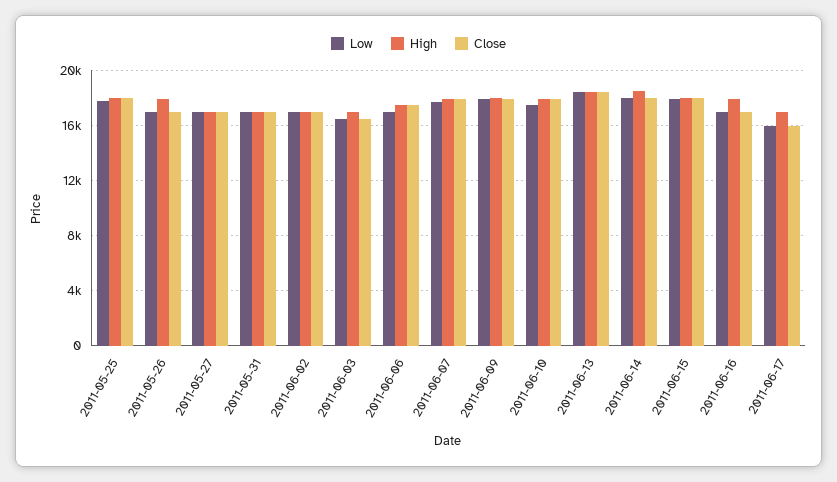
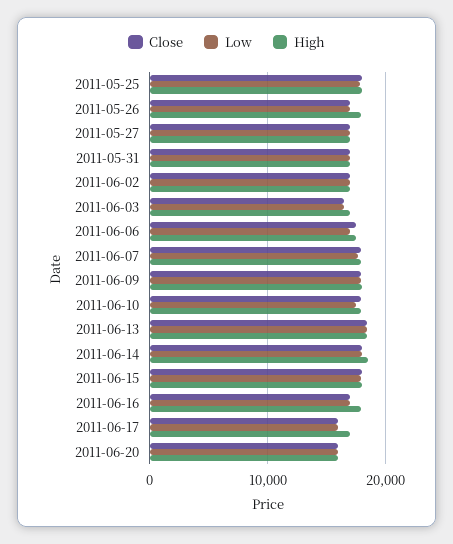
Close, 2011-06-20: none -> 16000
Low, 2011-06-20: none -> 16000
High, 2011-06-20: none -> 16000

